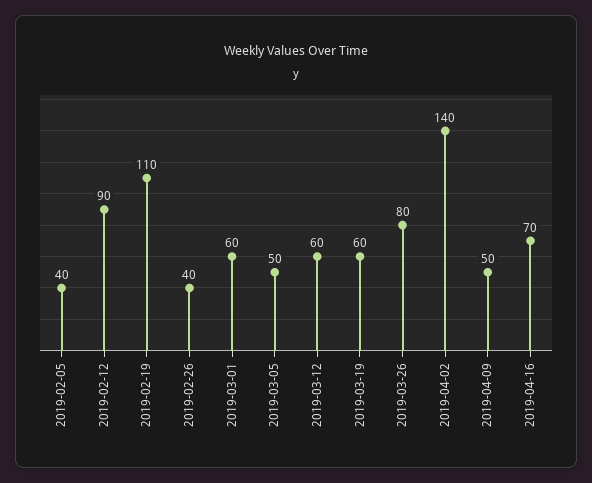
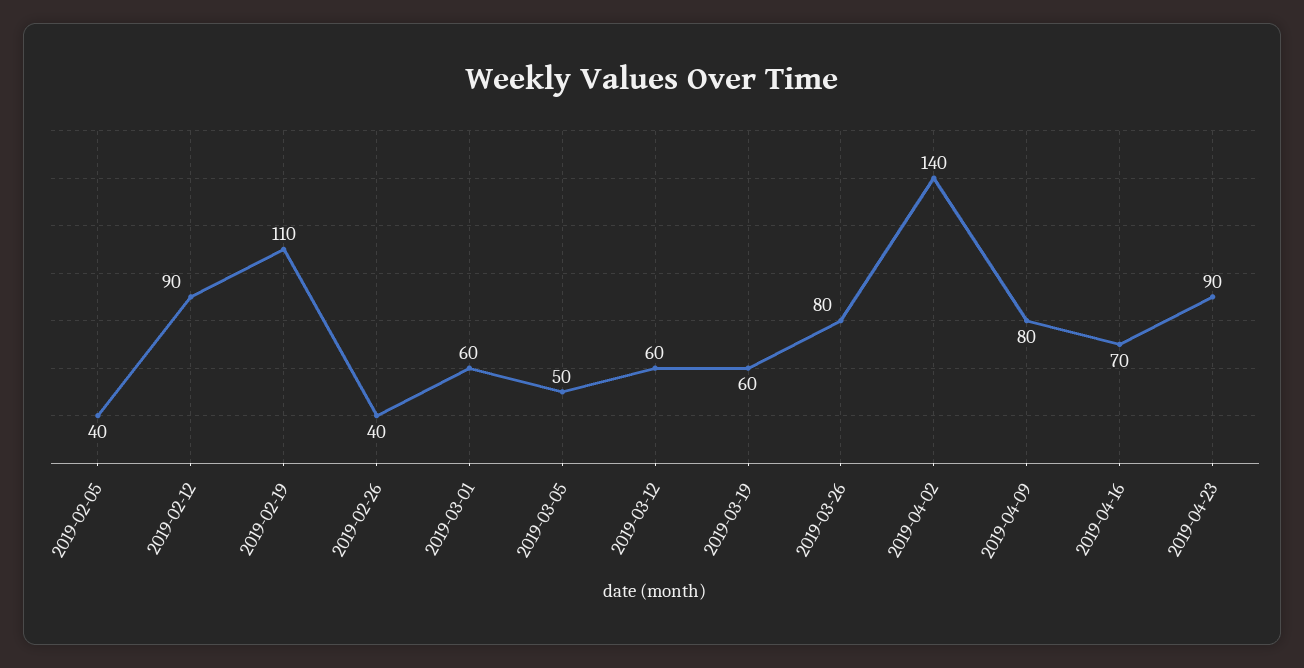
2019-04-09: 50 -> 80
2019-04-23: none -> 90

